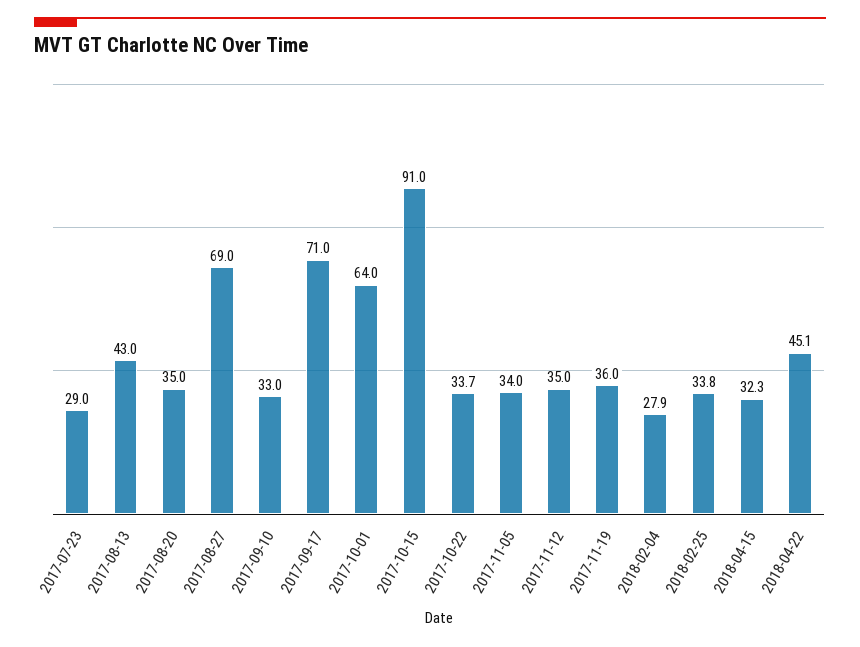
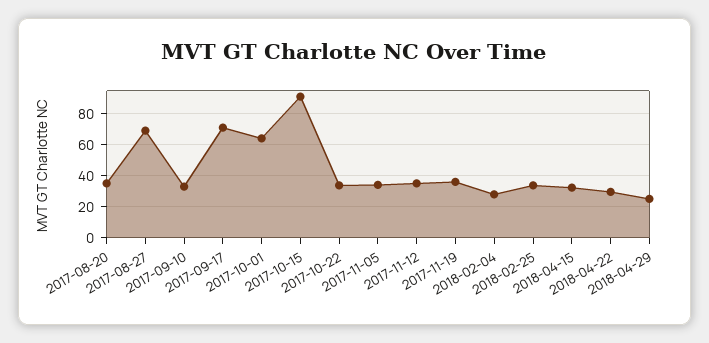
2017-07-23: 29 -> none
2017-08-13: 43 -> none
2018-04-22: 45.1 -> 30
2018-04-29: none -> 25

